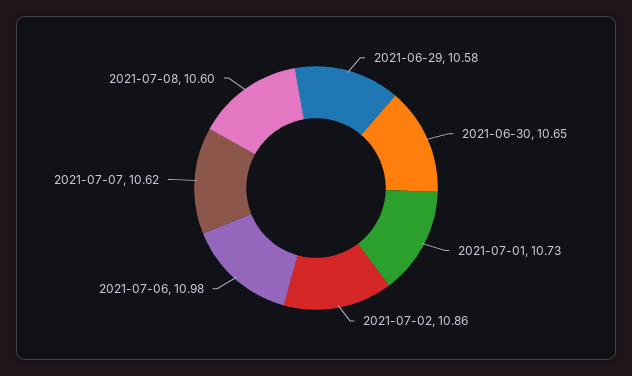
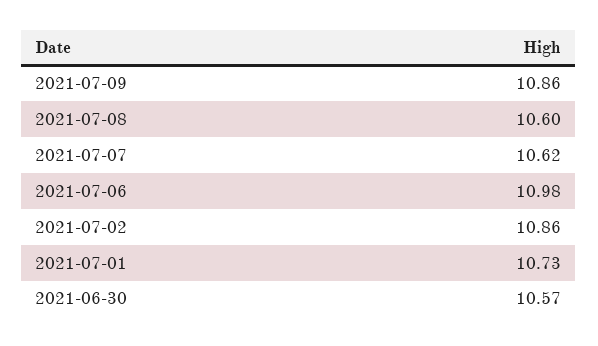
2021-06-29: 10.58 -> none
2021-06-30: 10.65 -> 10.57
2021-07-09: none -> 10.86

